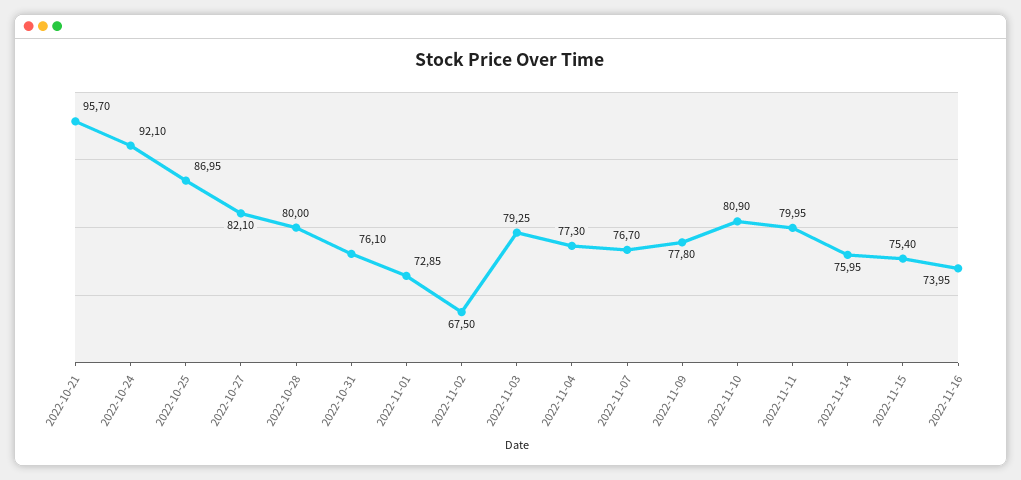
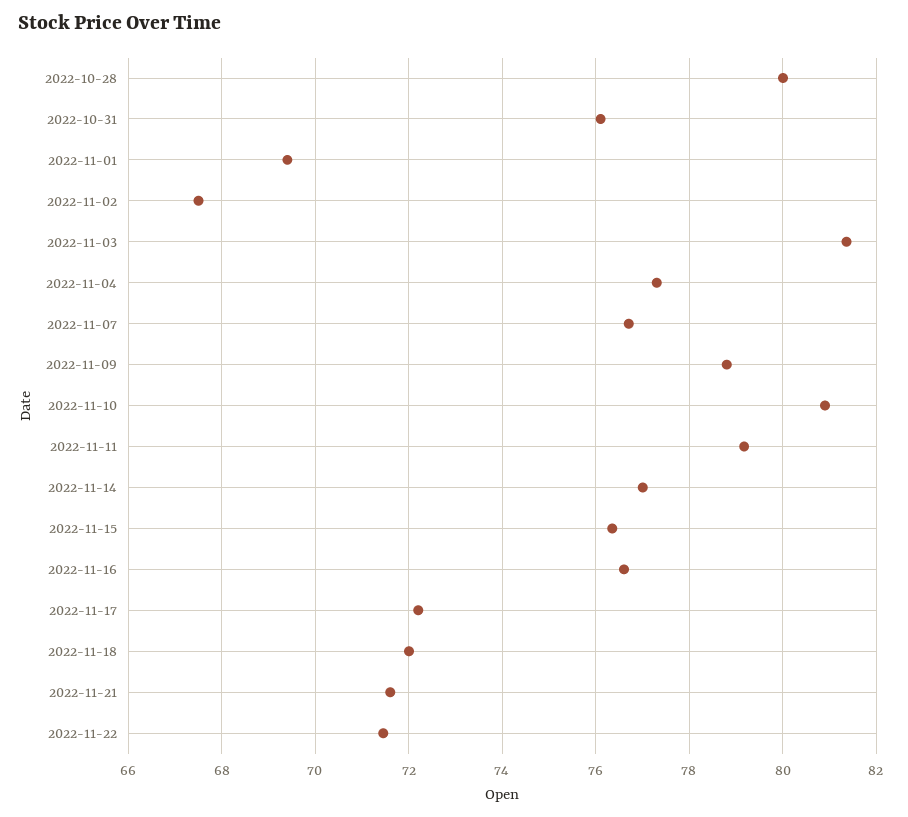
2022-10-21: 95.7 -> none
2022-10-24: 92.1 -> none
2022-10-25: 86.95 -> none
2022-10-27: 82.1 -> none
2022-11-01: 72.85 -> 69.4
2022-11-03: 79.25 -> 81.4
2022-11-09: 77.8 -> 78.8
2022-11-11: 79.95 -> 79.2
2022-11-14: 75.95 -> 77
2022-11-15: 75.4 -> 76.4
2022-11-16: 73.95 -> 76.6
2022-11-17: none -> 72.2
2022-11-18: none -> 72
2022-11-21: none -> 71.6
2022-11-22: none -> 71.4

